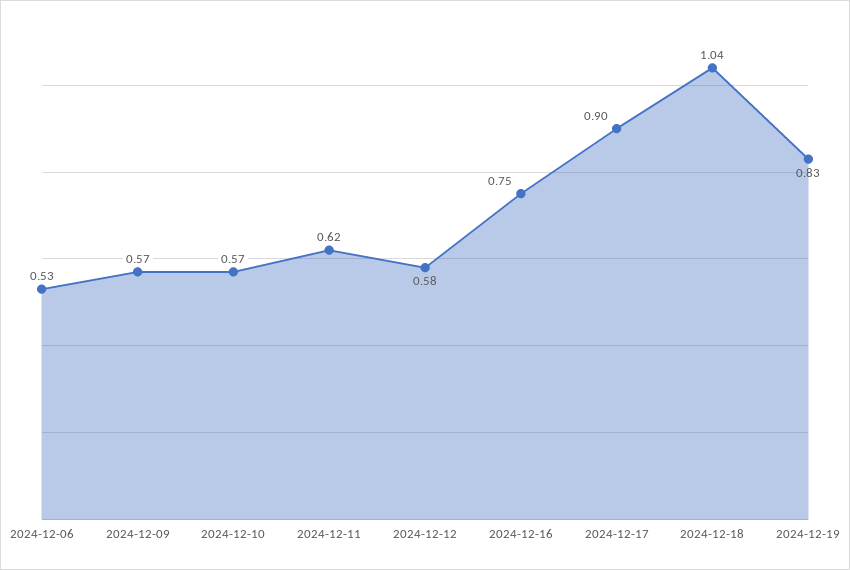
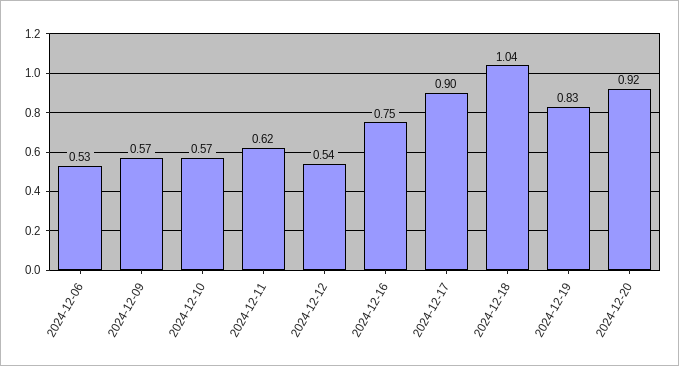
2024-12-12: 0.58 -> 0.54
2024-12-20: none -> 0.92

